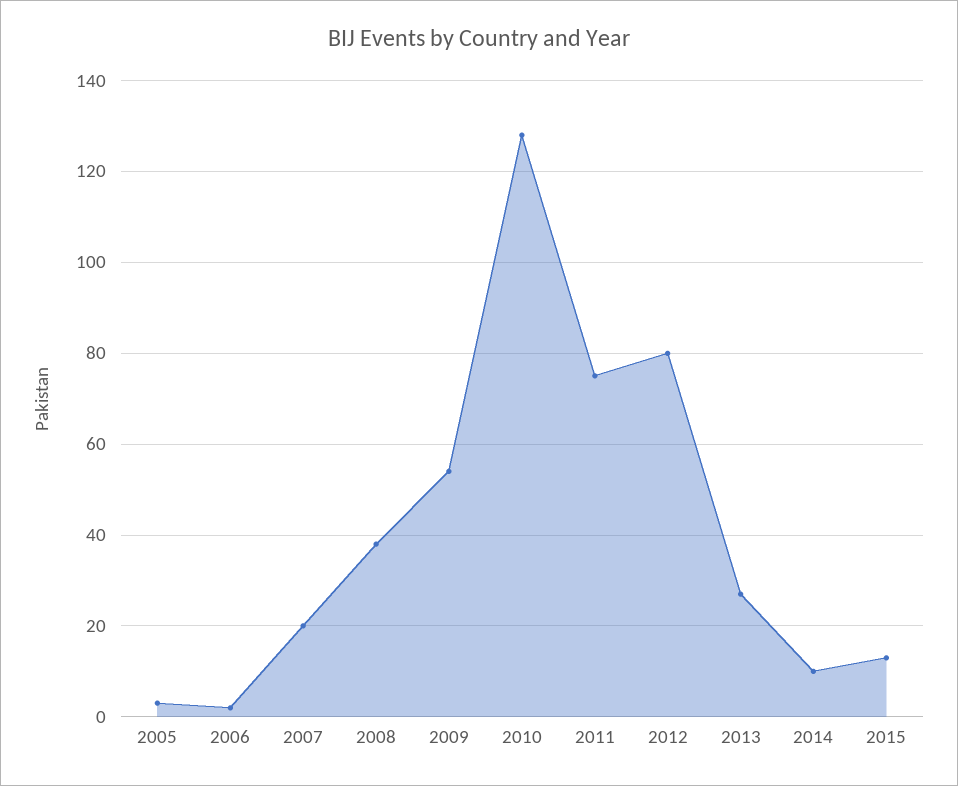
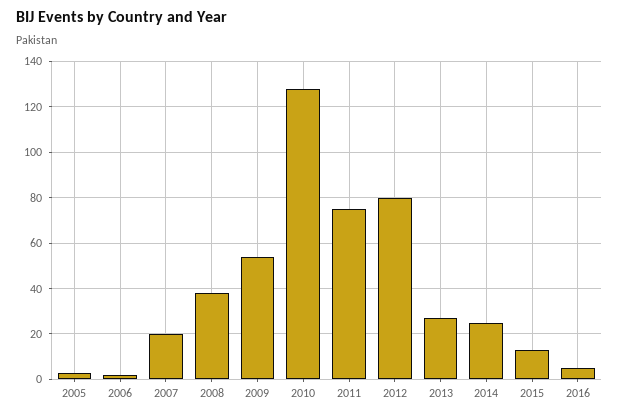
2014: 10 -> 25
2016: none -> 5

